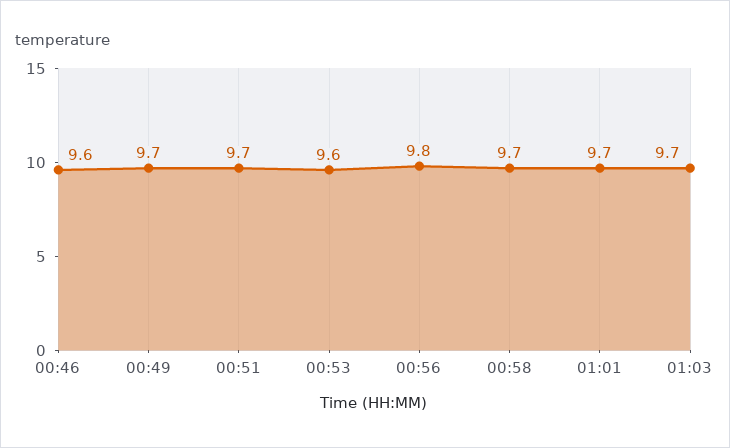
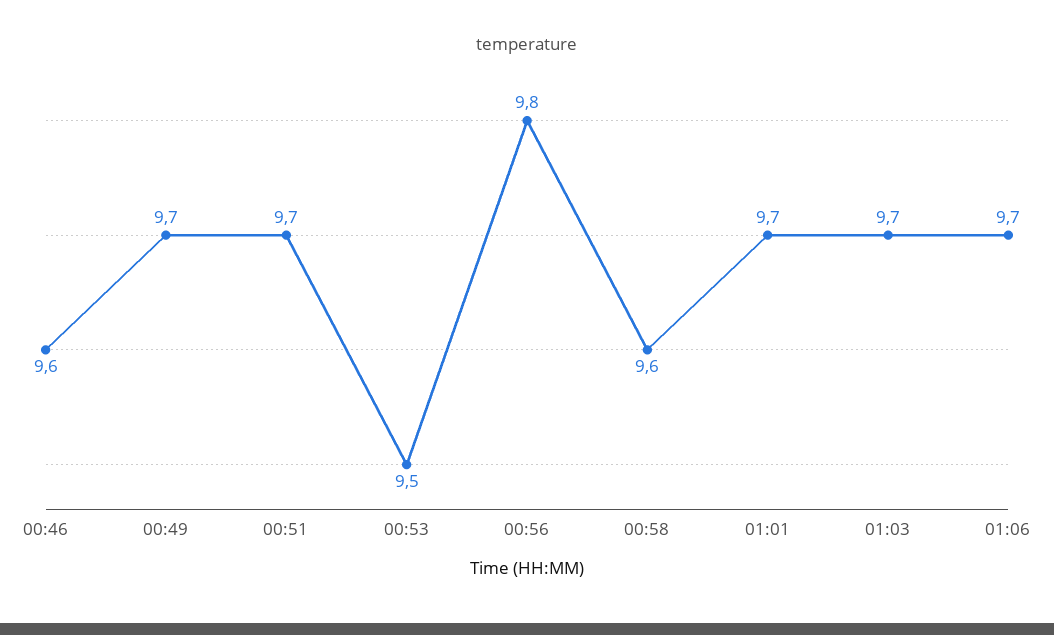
00:53: 9.6 -> 9.5
00:58: 9.7 -> 9.6
01:06: none -> 9.7

